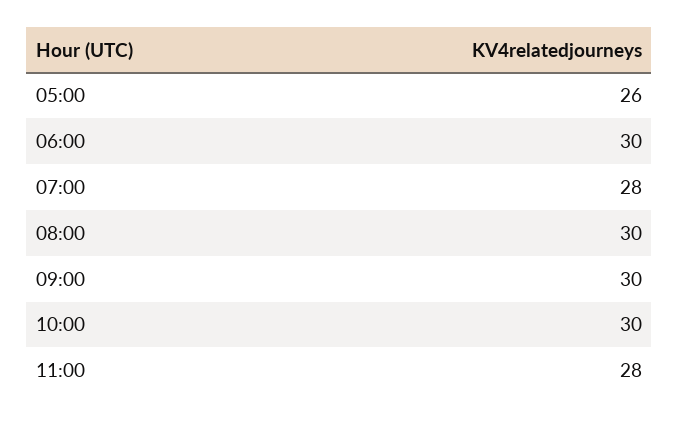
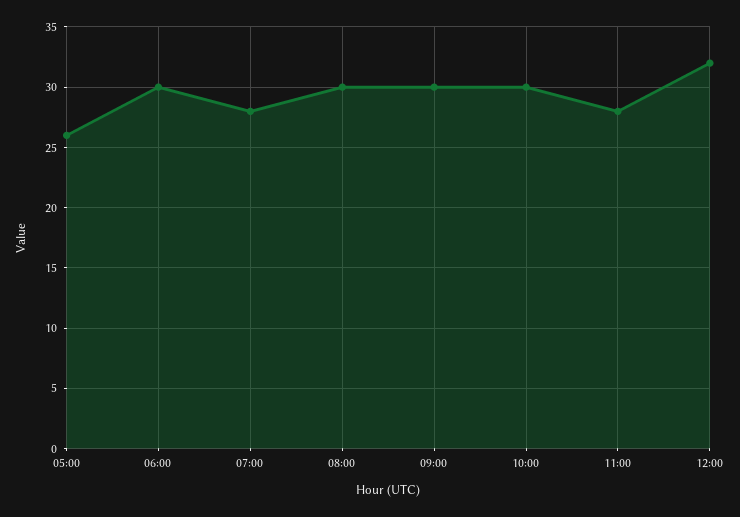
12:00: none -> 32

